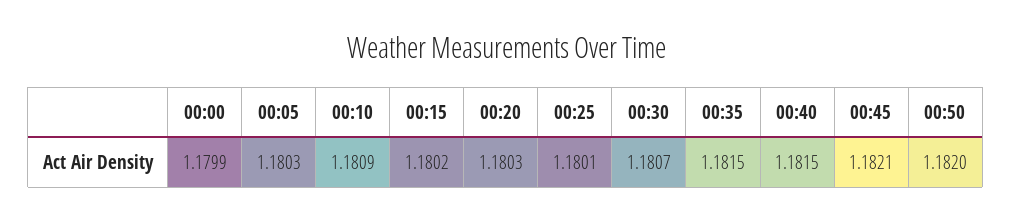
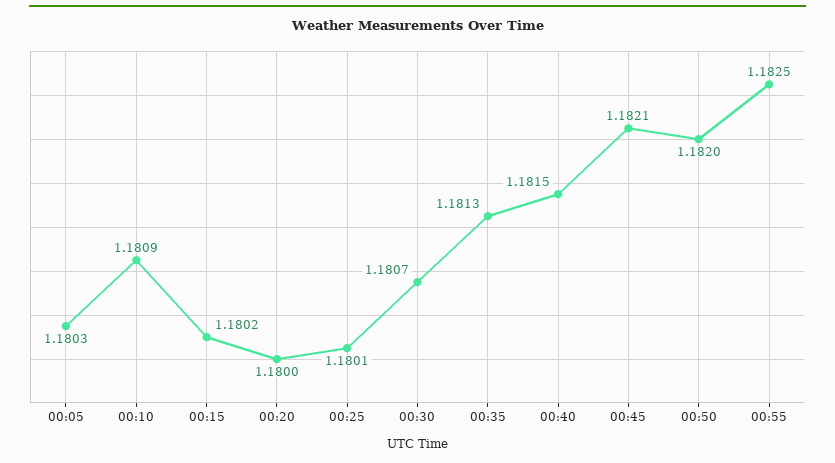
00:00: 1.1799 -> none
00:20: 1.1803 -> 1.18
00:35: 1.1815 -> 1.1813
00:55: none -> 1.1825

